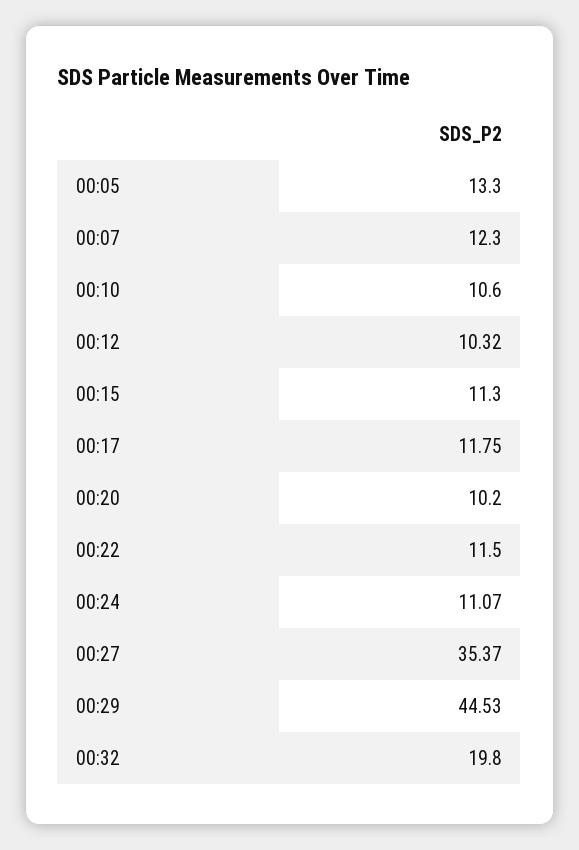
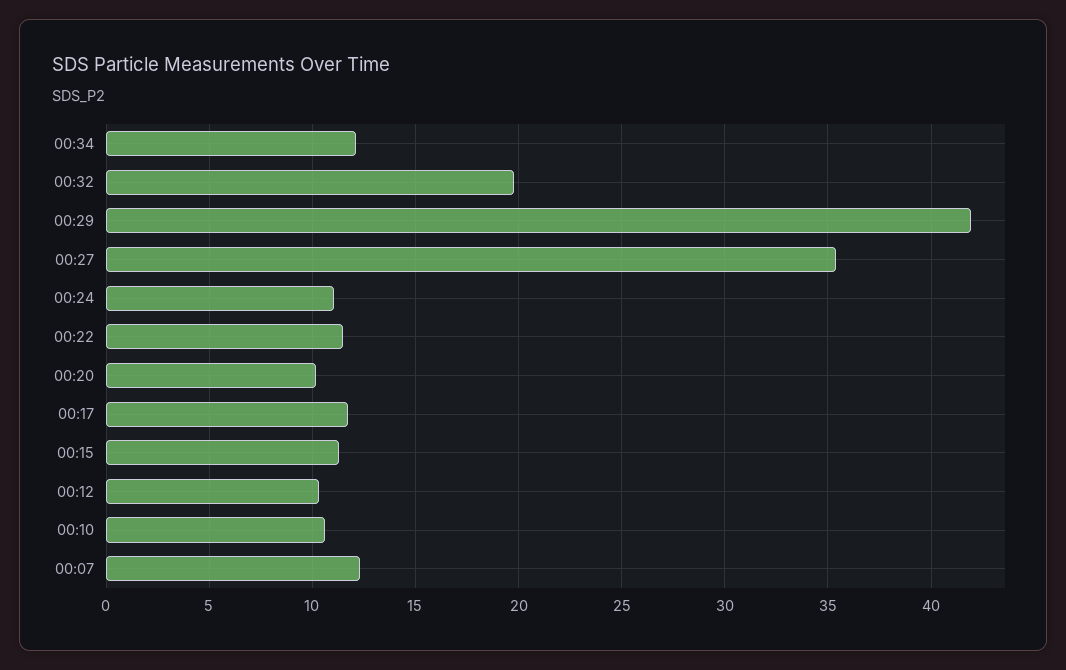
00:05: 13.3 -> none
00:29: 44.53 -> 42
00:34: none -> 12

